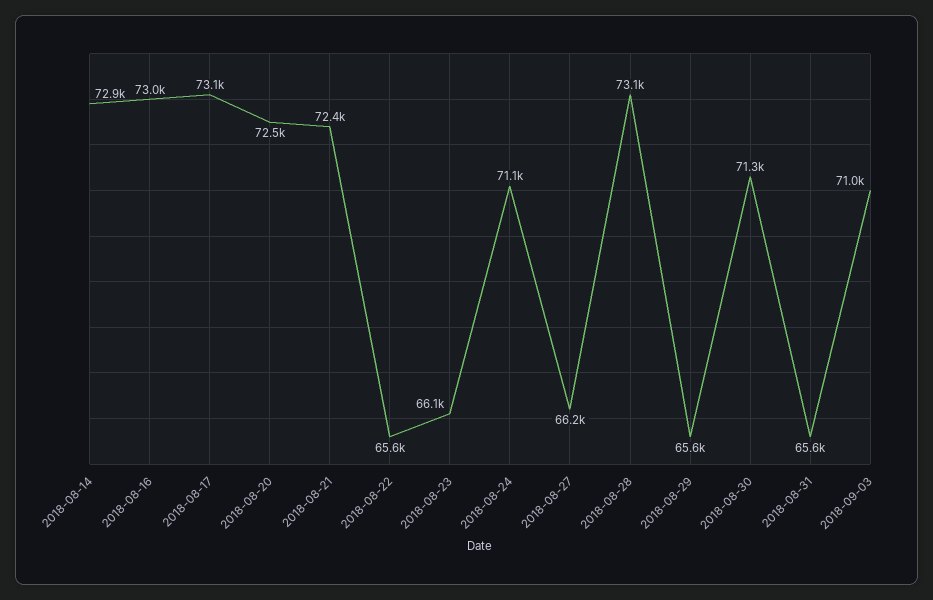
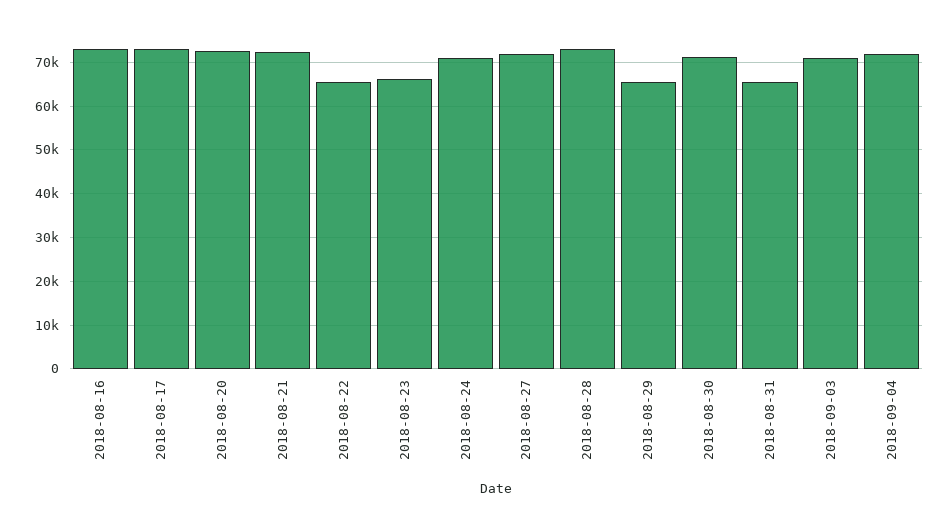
2018-08-14: 72900 -> none
2018-08-27: 66200 -> 72000
2018-09-04: none -> 72000

